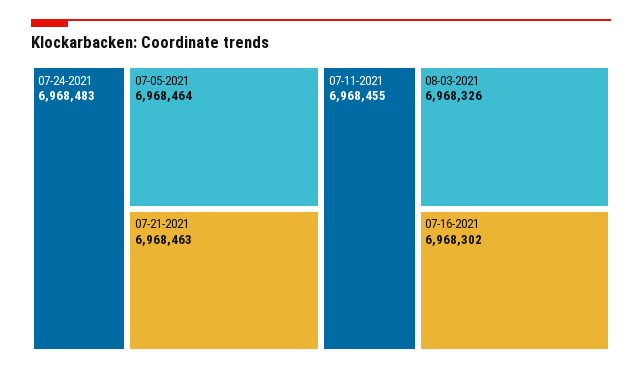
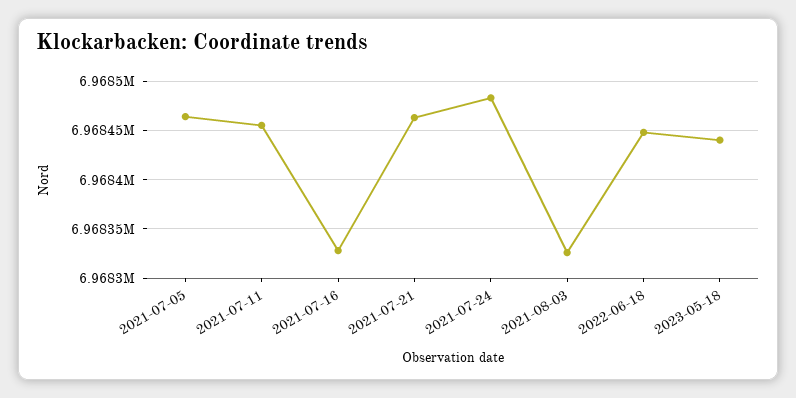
07-16-2021: 6968302 -> 6968330
2022-06-18: none -> 6968450
2023-05-18: none -> 6968440

